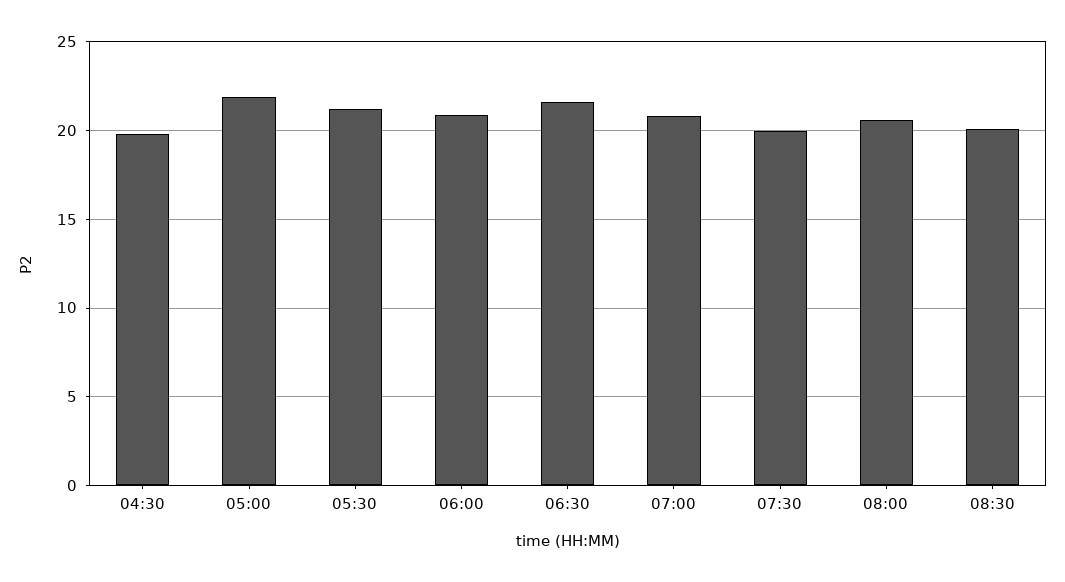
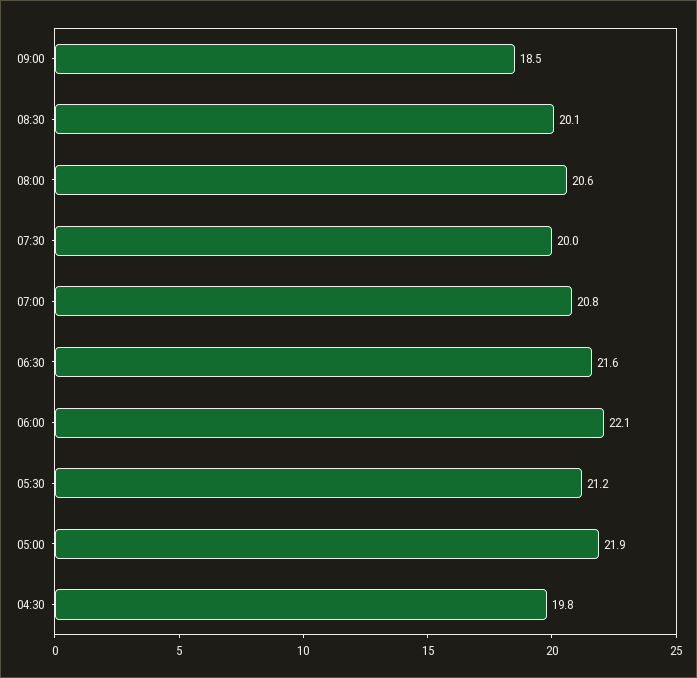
06:00: 21 -> 22.1
09:00: none -> 18.5

